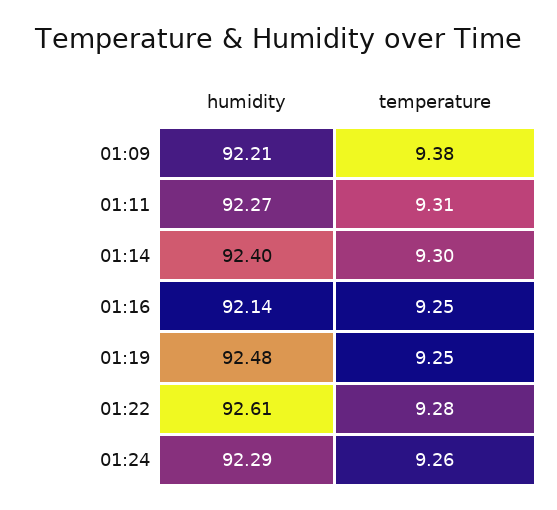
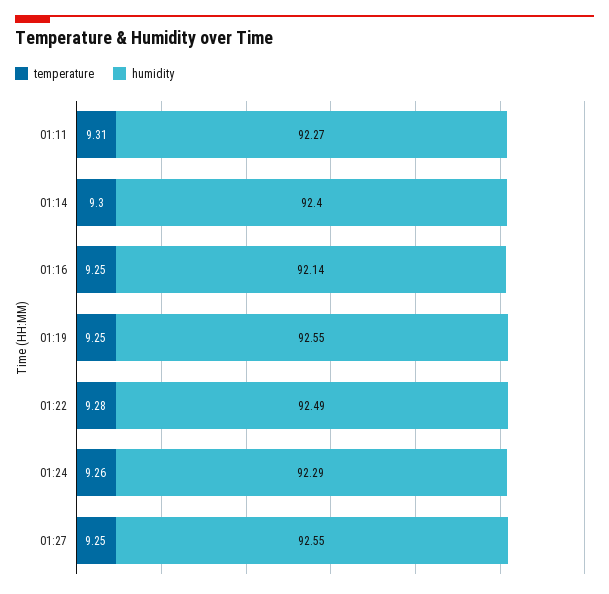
humidity, 01:09: 92.21 -> none
temperature, 01:09: 9.38 -> none
humidity, 01:19: 92.48 -> 92.55
humidity, 01:22: 92.61 -> 92.49
temperature, 01:27: none -> 9.25
humidity, 01:27: none -> 92.55

